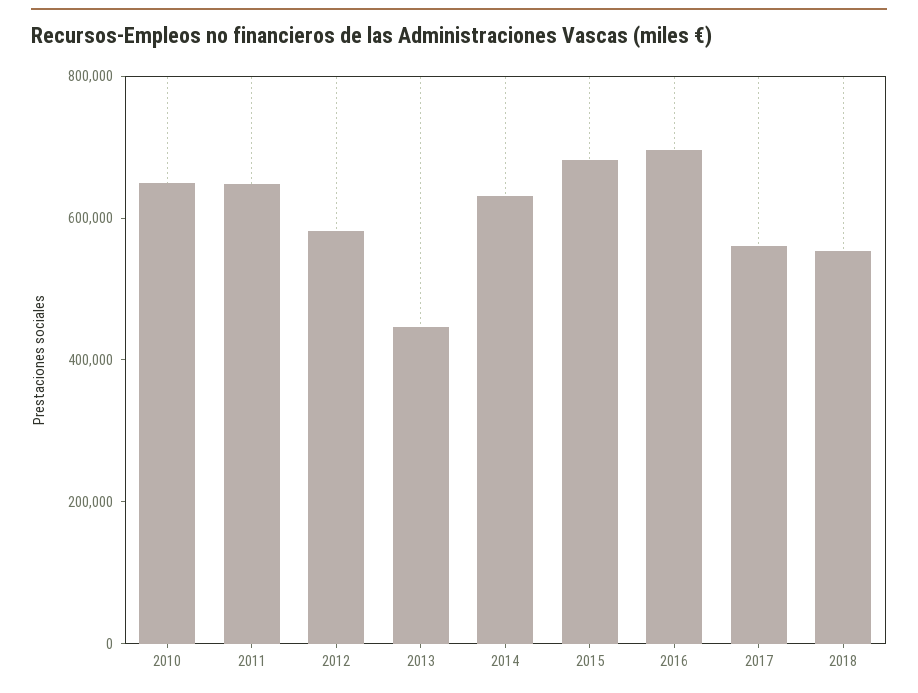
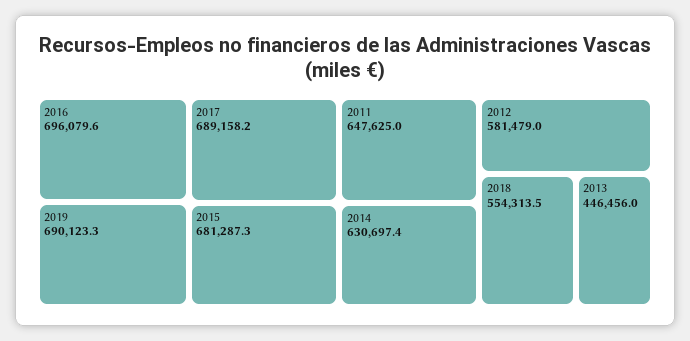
2010: 650000 -> none
2017: 550000 -> 689158.2
2019: none -> 690123.3

